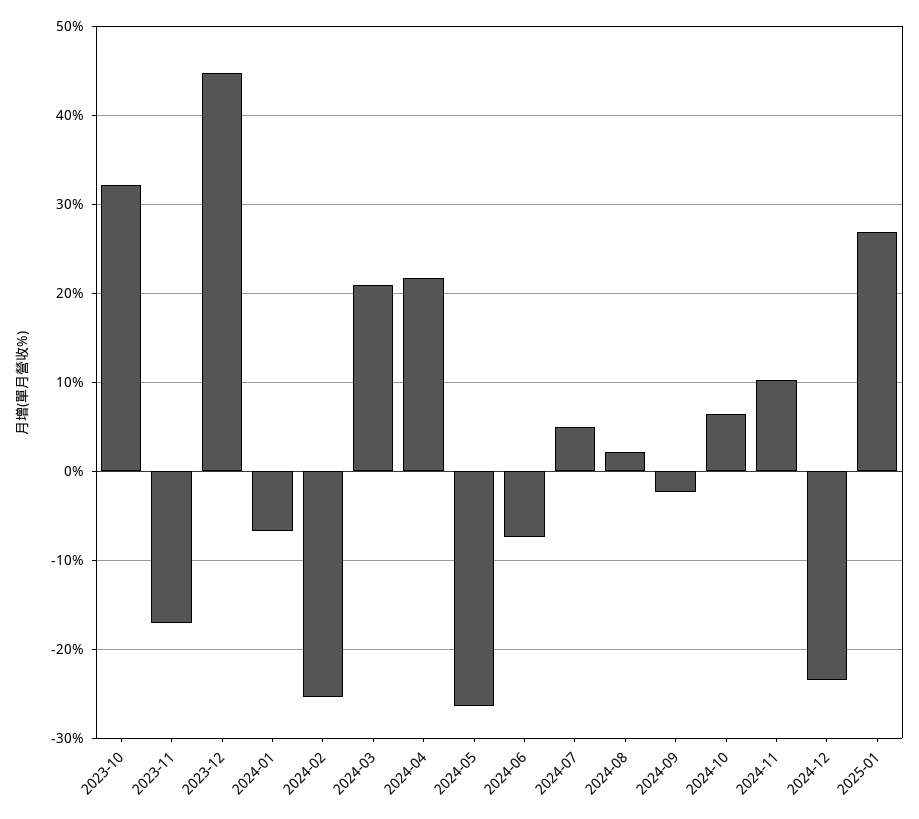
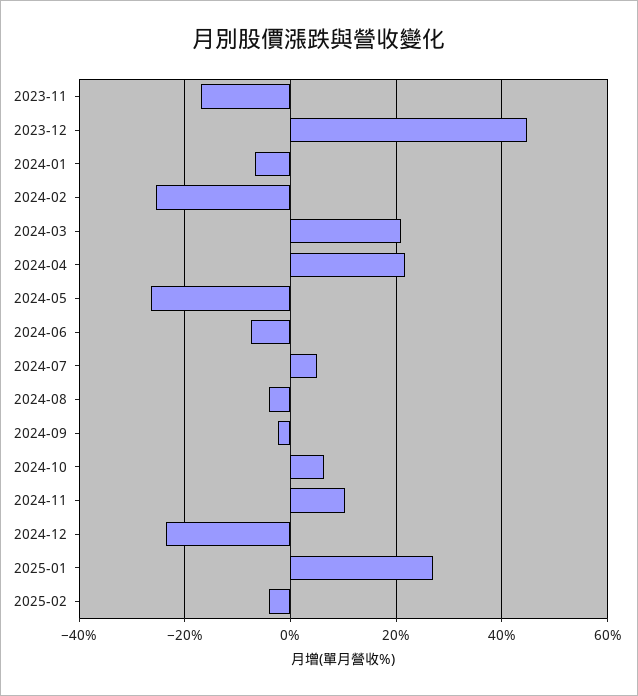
2023-10: 32 -> none
2024-08: 2 -> -4
2025-02: none -> -4

